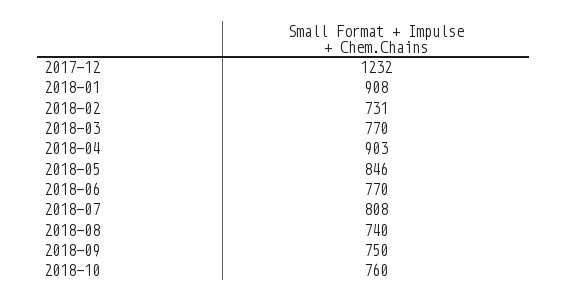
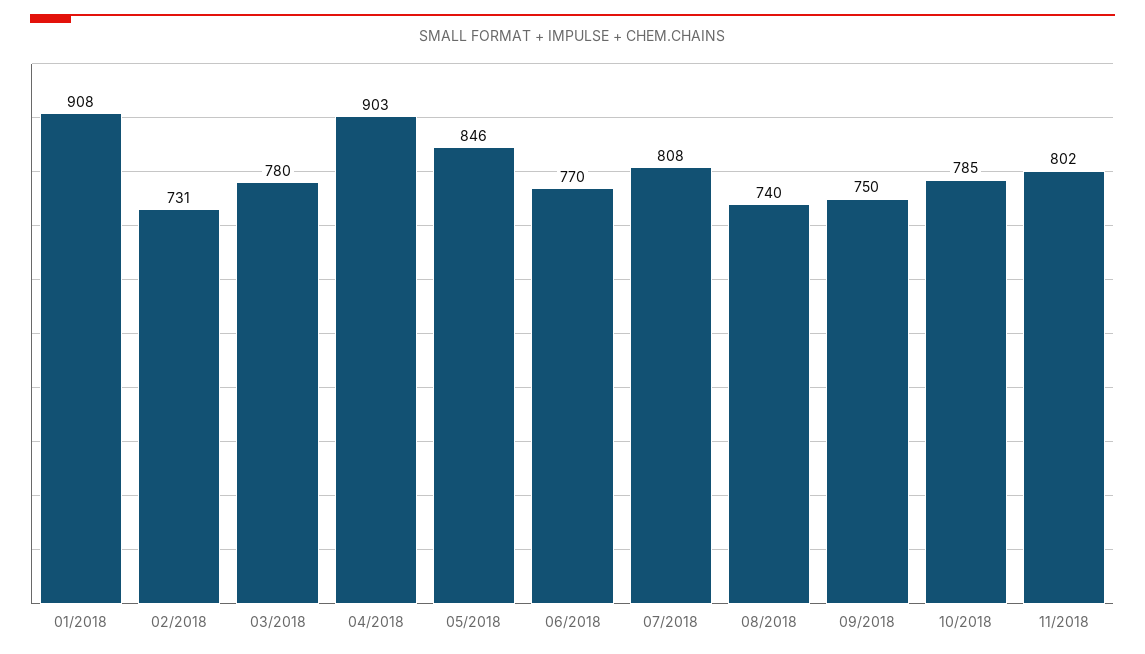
2017-12: 1232 -> none
2018-03: 770 -> 780
2018-10: 760 -> 785
11/2018: none -> 802

